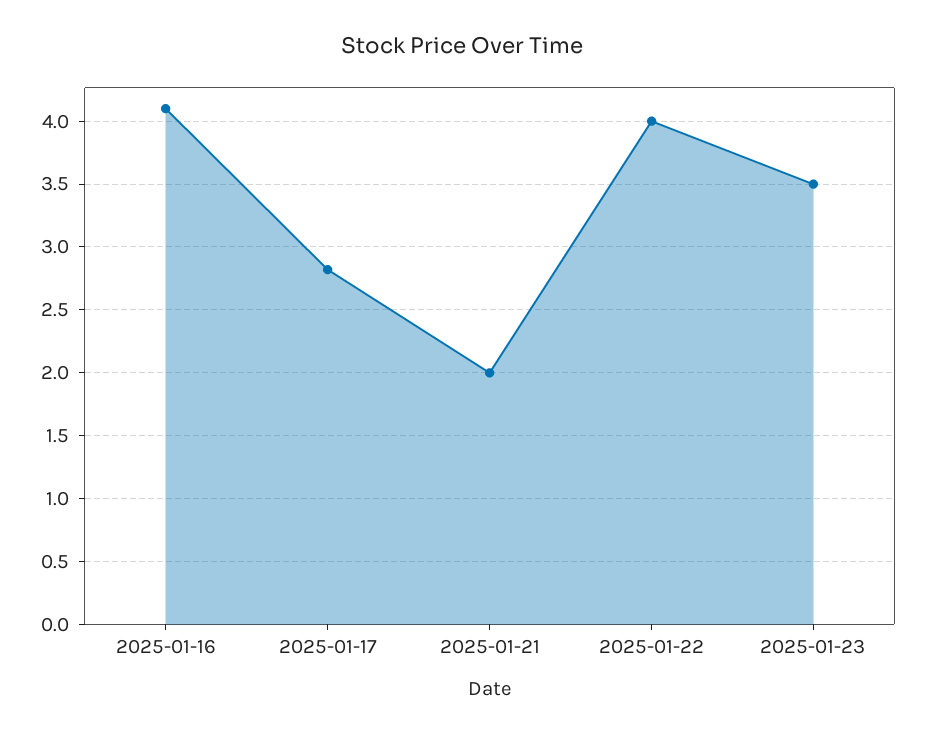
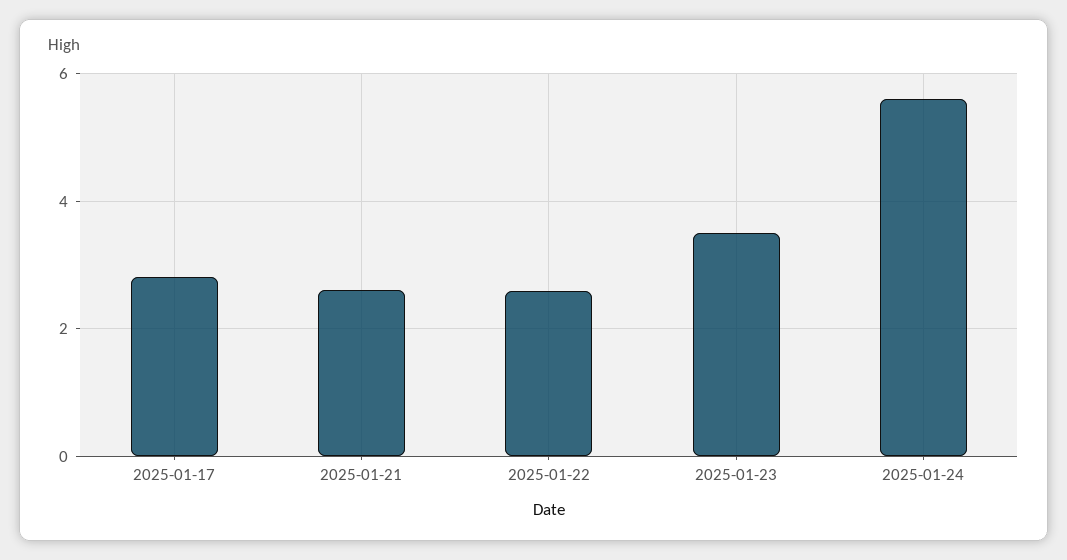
2025-01-16: 4.1 -> none
2025-01-21: 2 -> 2.6
2025-01-22: 4 -> 2.6
2025-01-24: none -> 5.6

